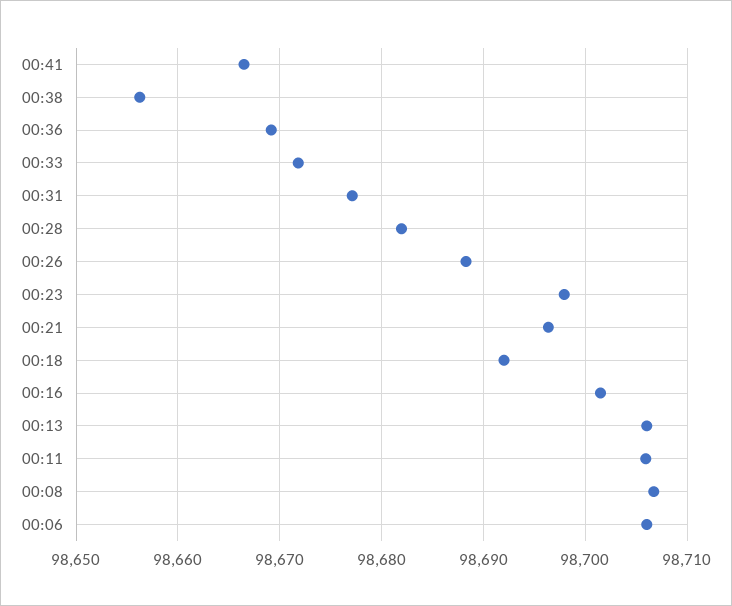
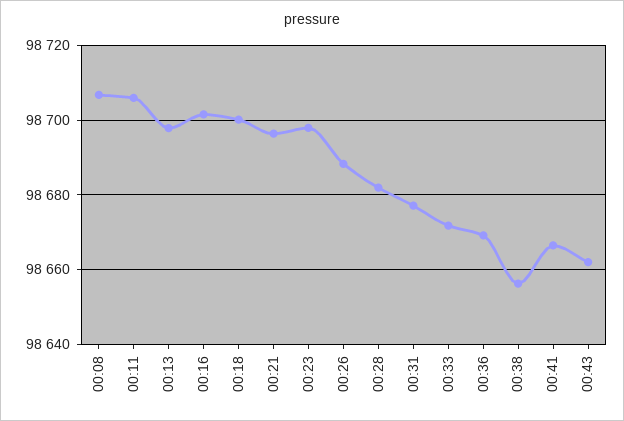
00:18: 98692 -> 98700
00:13: 98706 -> 98698
00:06: 98706 -> none
00:43: none -> 98662

